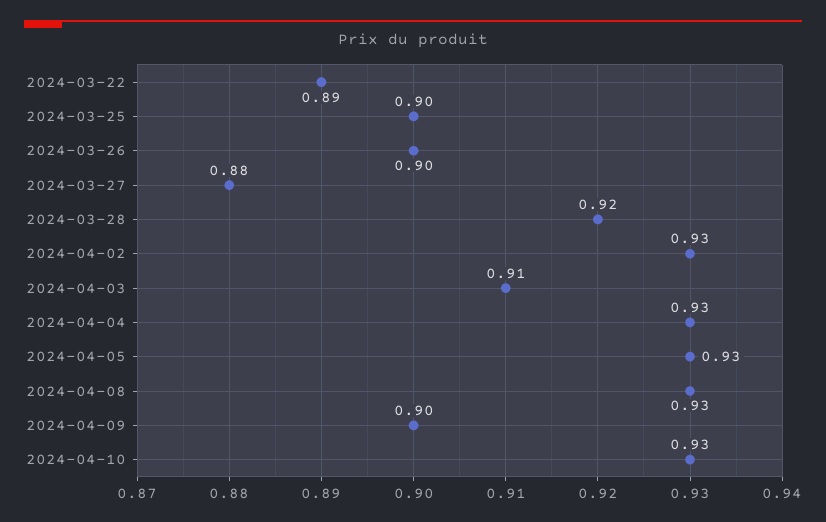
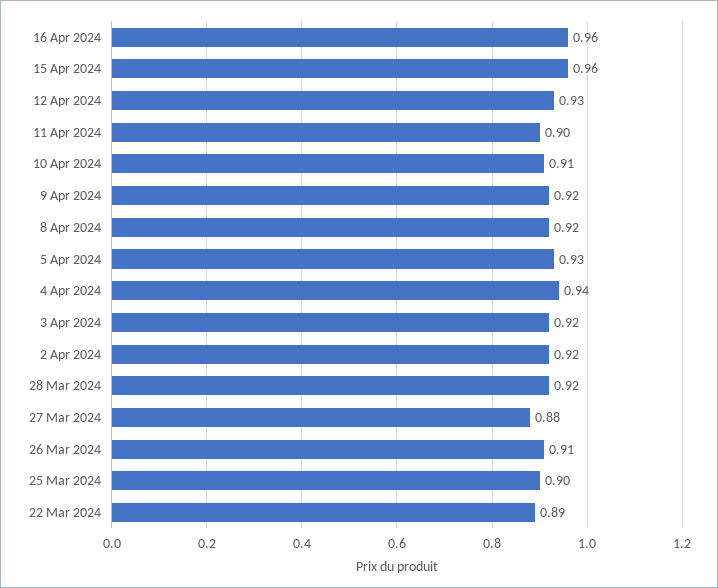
2024-03-26: 0.9 -> 0.91
2024-04-02: 0.93 -> 0.92
2024-04-03: 0.91 -> 0.92
2024-04-04: 0.93 -> 0.94
2024-04-08: 0.93 -> 0.92
2024-04-09: 0.9 -> 0.92
2024-04-10: 0.93 -> 0.91
16 Apr 2024: none -> 0.96
15 Apr 2024: none -> 0.96
12 Apr 2024: none -> 0.93
11 Apr 2024: none -> 0.9

